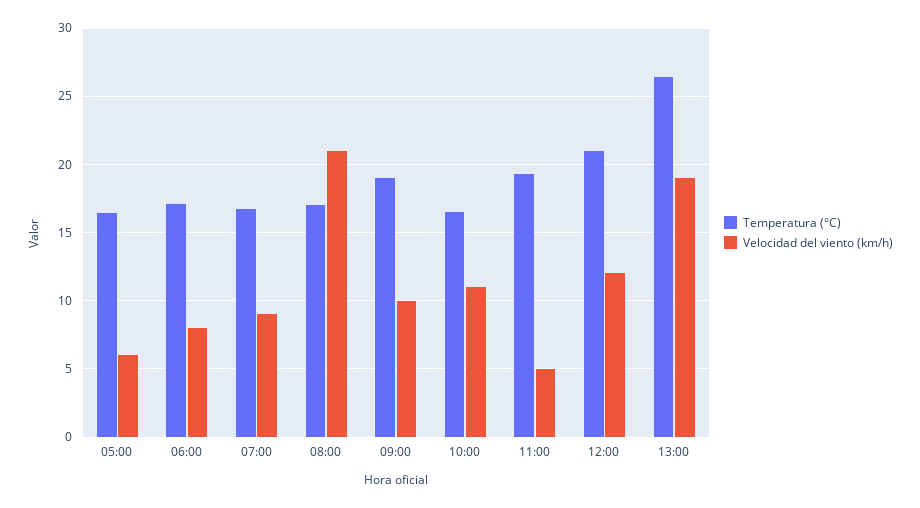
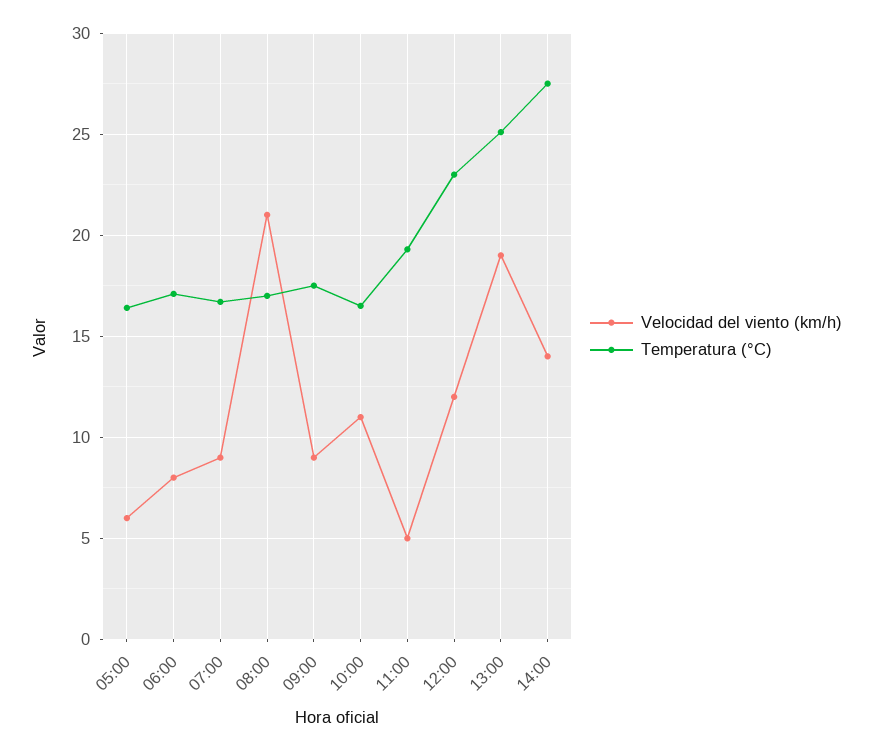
Temperatura (°C), 09:00: 19 -> 17.5
Velocidad del viento (km/h), 09:00: 10 -> 9
Temperatura (°C), 12:00: 21 -> 23
Temperatura (°C), 13:00: 26.5 -> 25
Velocidad del viento (km/h), 14:00: none -> 14
Temperatura (°C), 14:00: none -> 27.5

